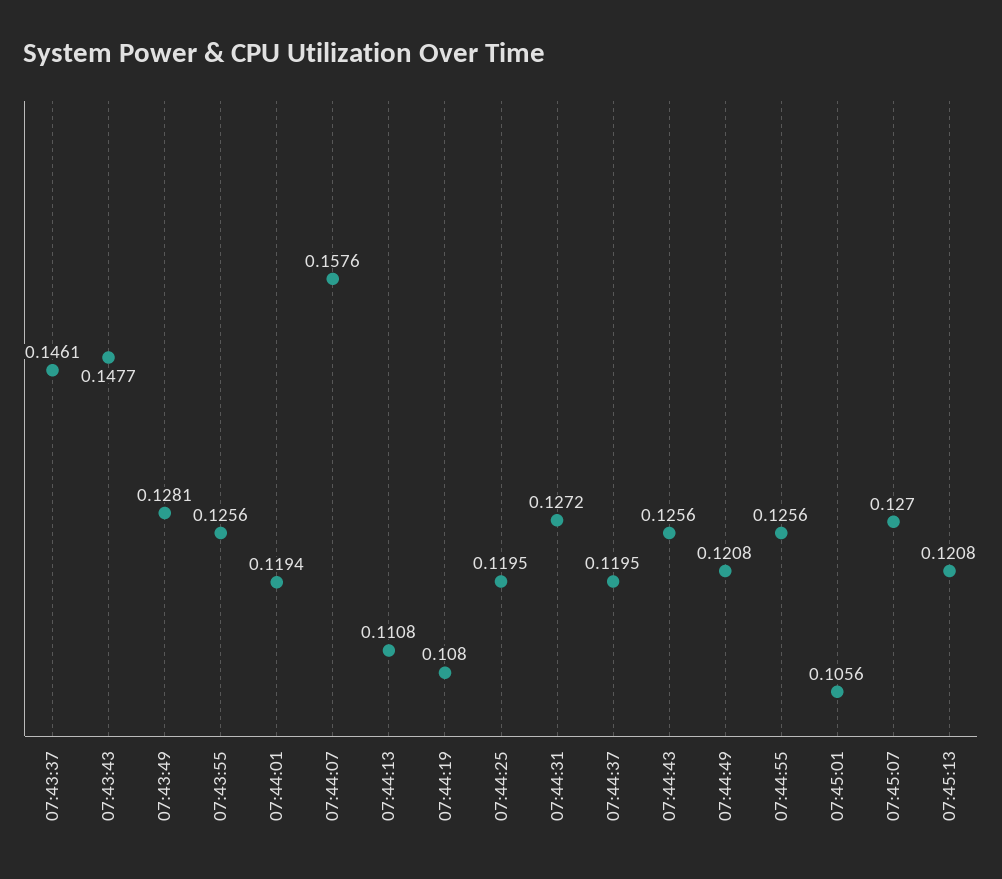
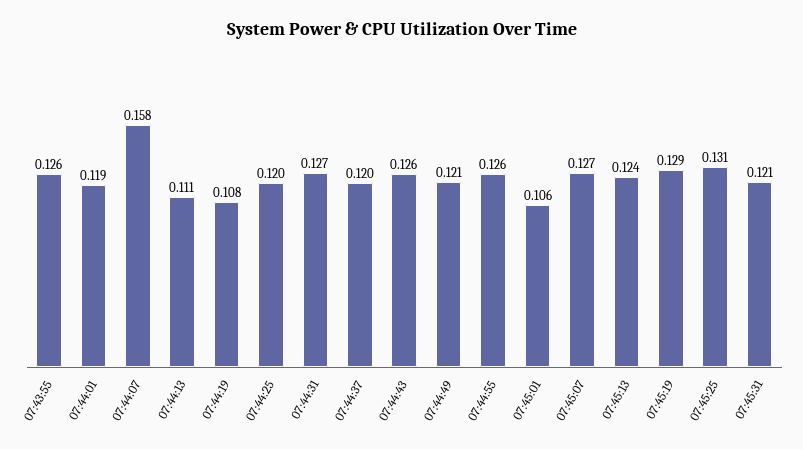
07:43:37: 0.1461 -> none
07:43:43: 0.1477 -> none
07:43:49: 0.1281 -> none
07:45:13: 0.1208 -> 0.124
07:45:19: none -> 0.129
07:45:25: none -> 0.131
07:45:31: none -> 0.121

